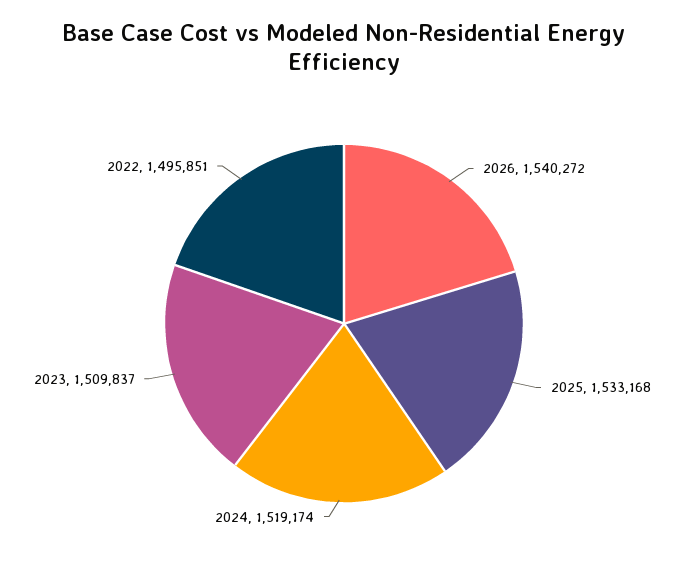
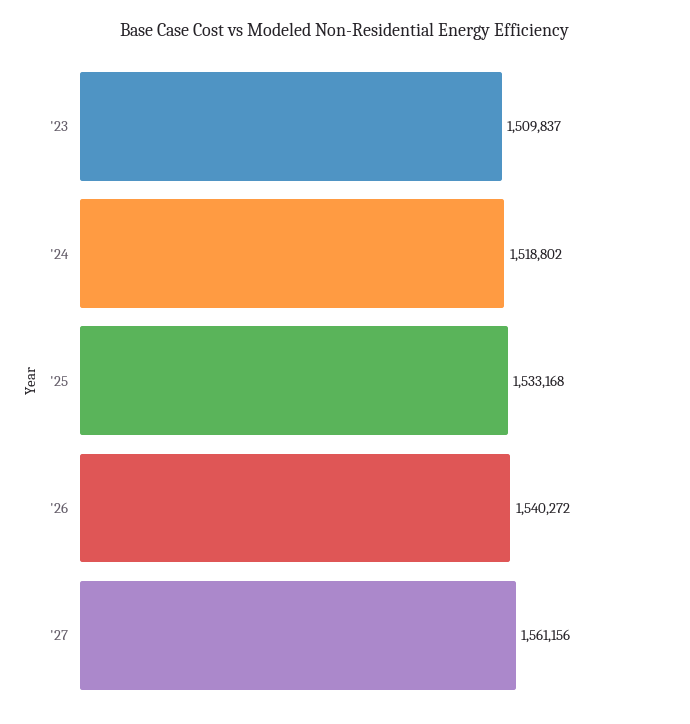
2024: 1519174 -> 1518802
2022: 1495851 -> none
'27: none -> 1561156

